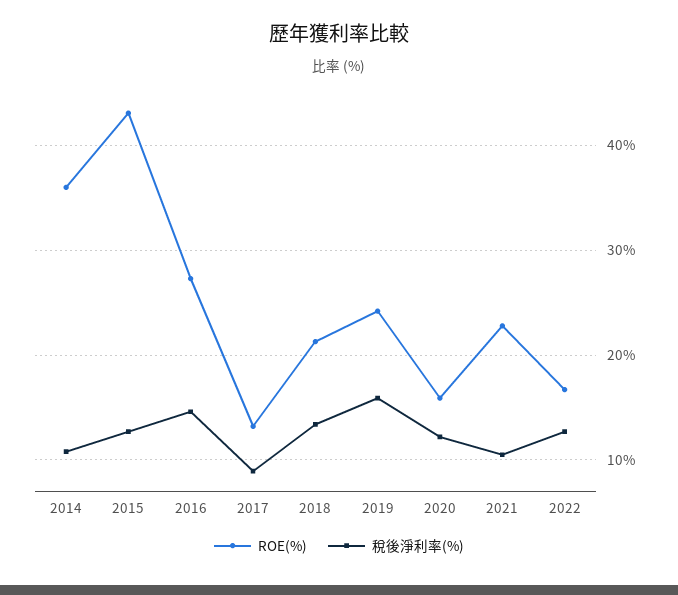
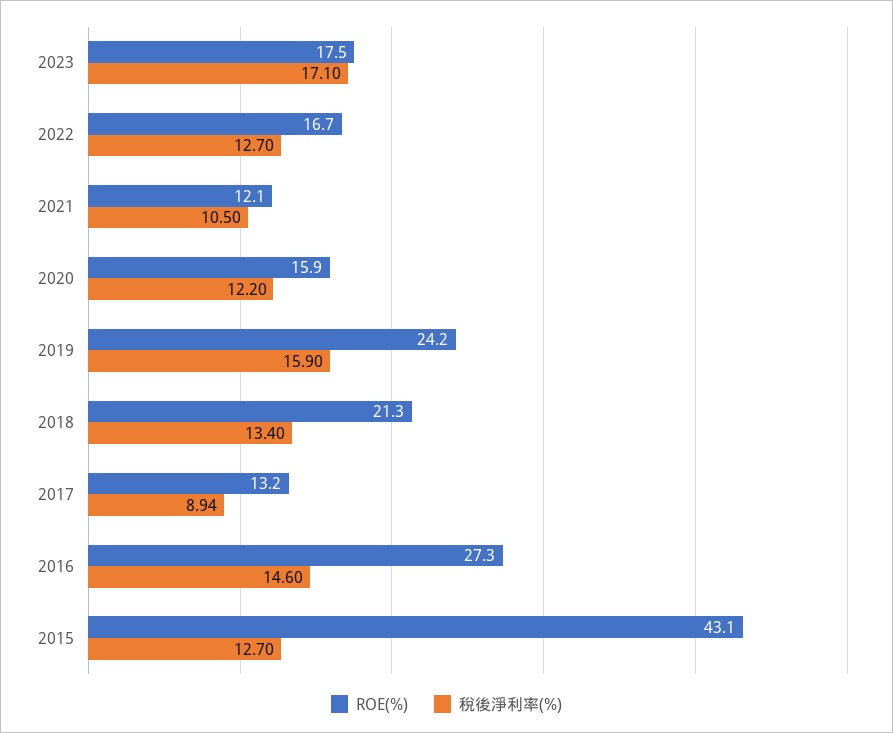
ROE(%), 2014: 36 -> none
稅後淨利率(%), 2014: 11 -> none
ROE(%), 2021: 23 -> 12.1
ROE(%), 2023: none -> 17.5
稅後淨利率(%), 2023: none -> 17.1

